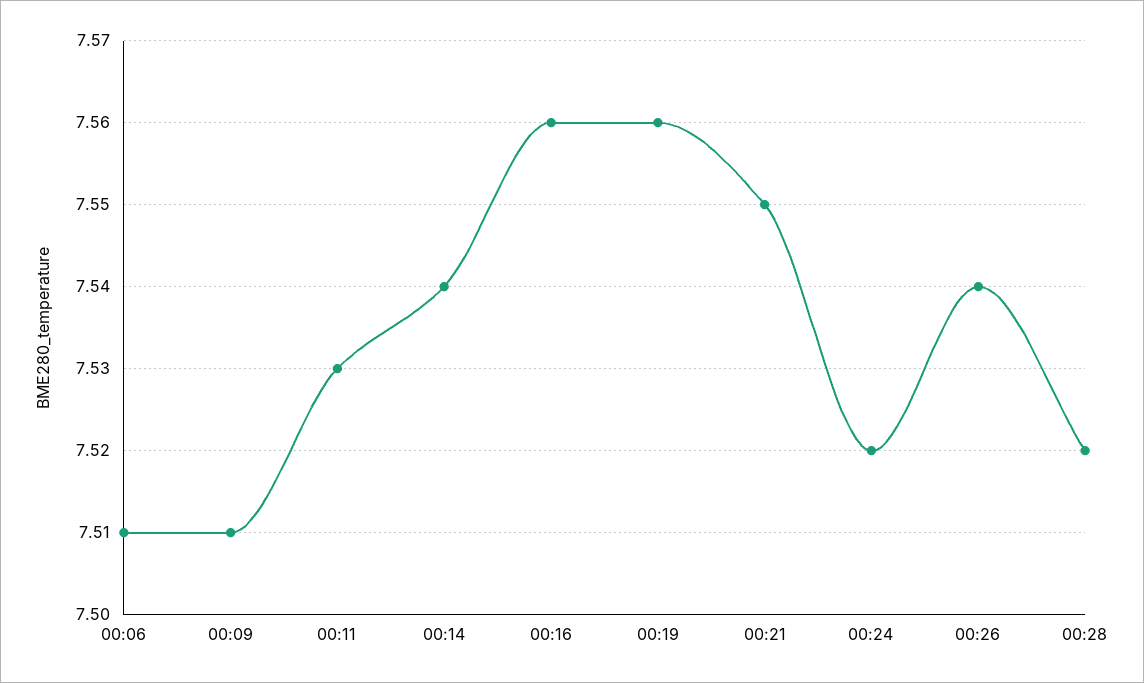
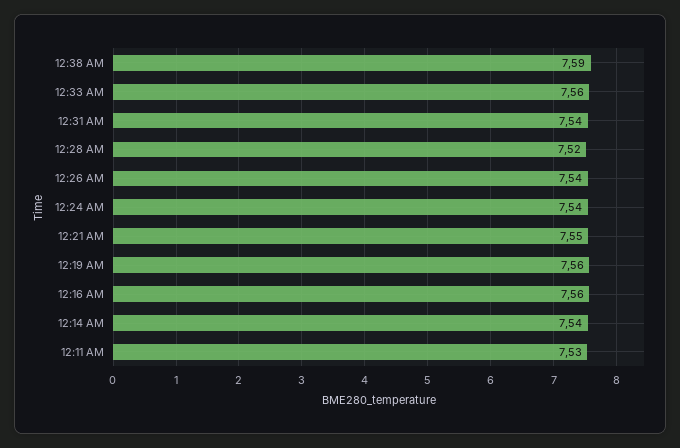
00:06: 7.51 -> none
00:09: 7.51 -> none
00:24: 7.52 -> 7.54
12:38 AM: none -> 7.59
12:33 AM: none -> 7.56
12:31 AM: none -> 7.54

